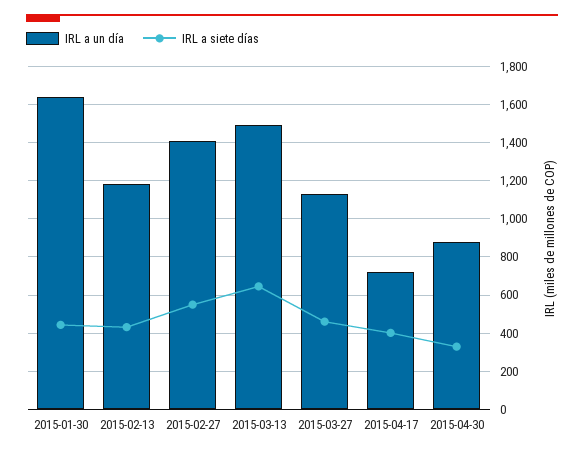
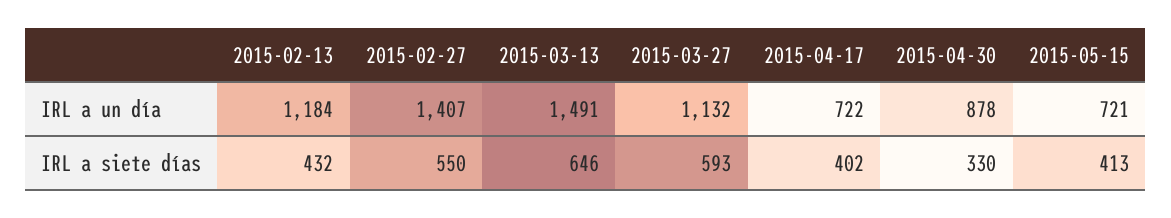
IRL a un día, 2015-01-30: 1650 -> none
IRL a siete días, 2015-01-30: 450 -> none
IRL a siete días, 2015-03-27: 450 -> 593
IRL a un día, 2015-05-15: none -> 721
IRL a siete días, 2015-05-15: none -> 413

